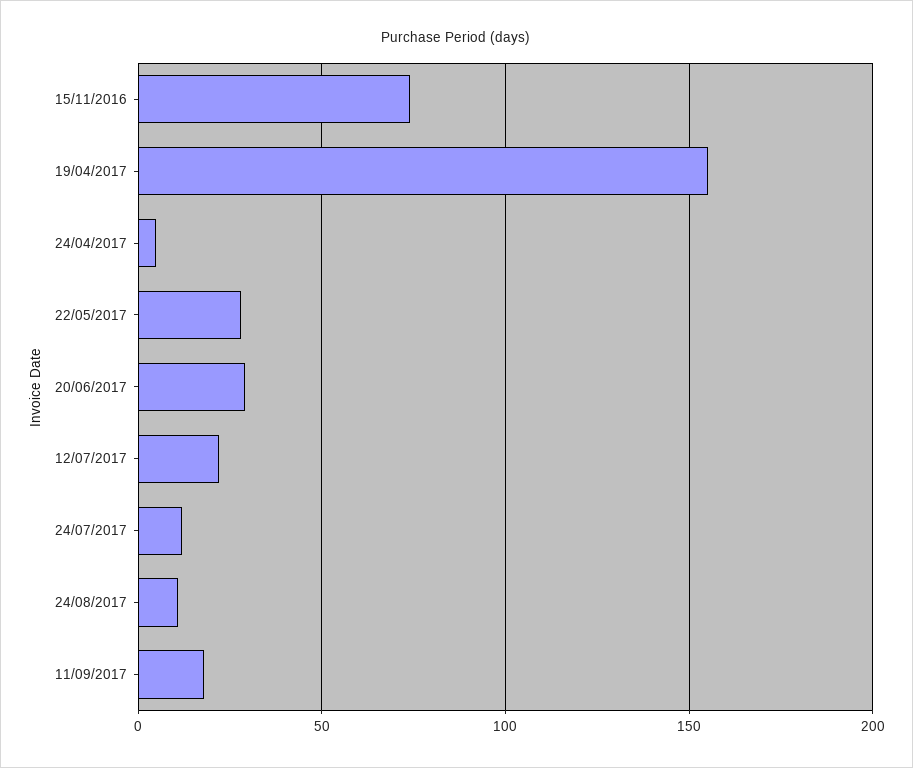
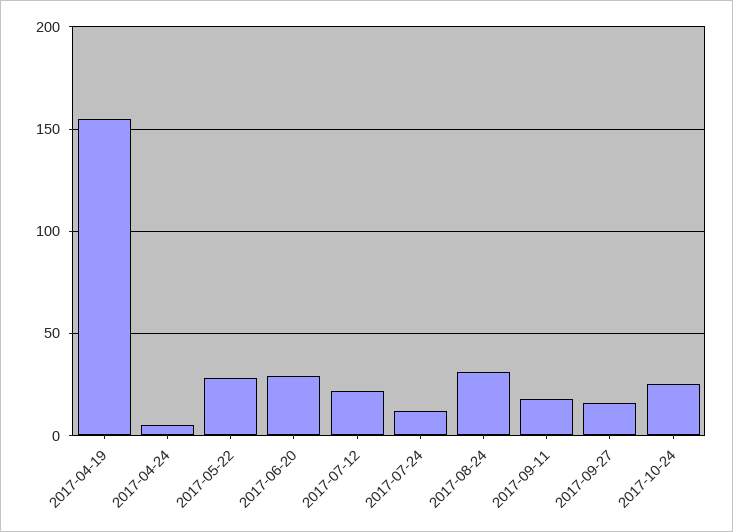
15/11/2016: 75 -> none
24/08/2017: 10 -> 30
2017-09-27: none -> 15
2017-10-24: none -> 25

